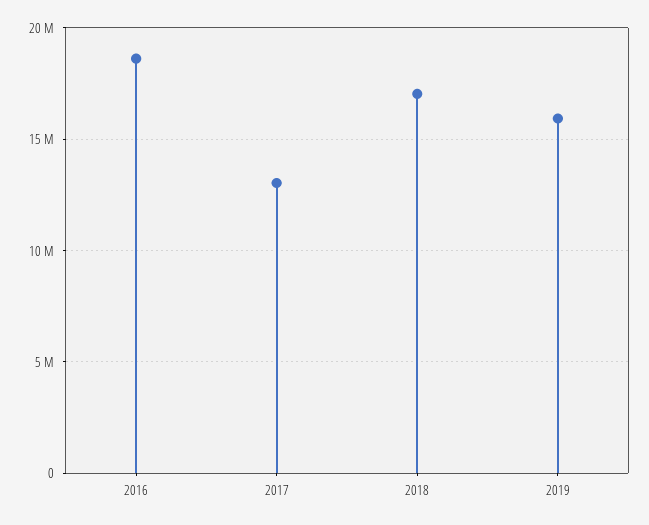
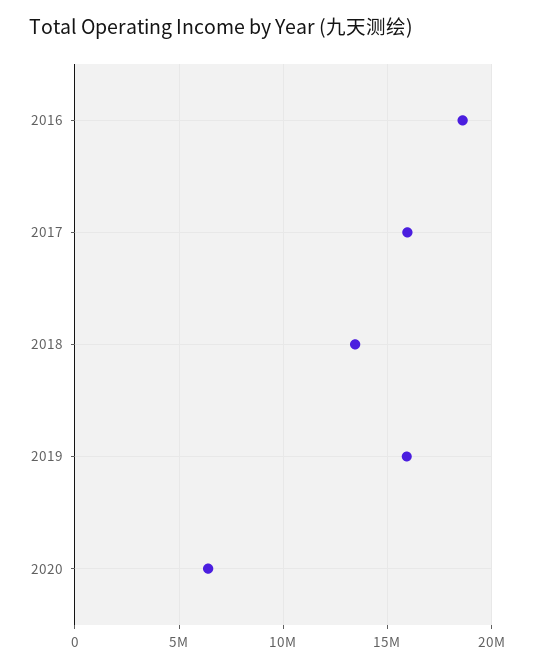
2017: 13000000 -> 16000000
2018: 17000000 -> 13500000
2020: none -> 6500000

